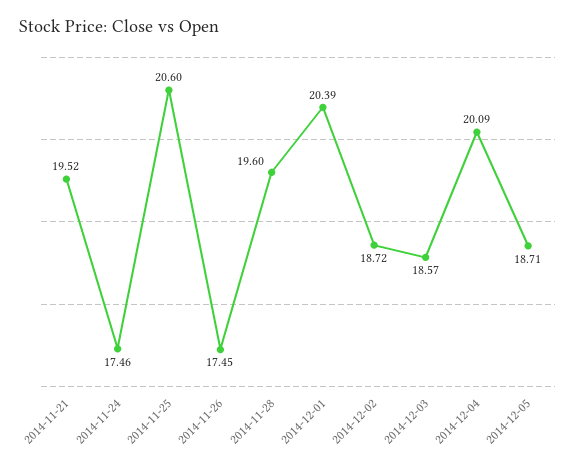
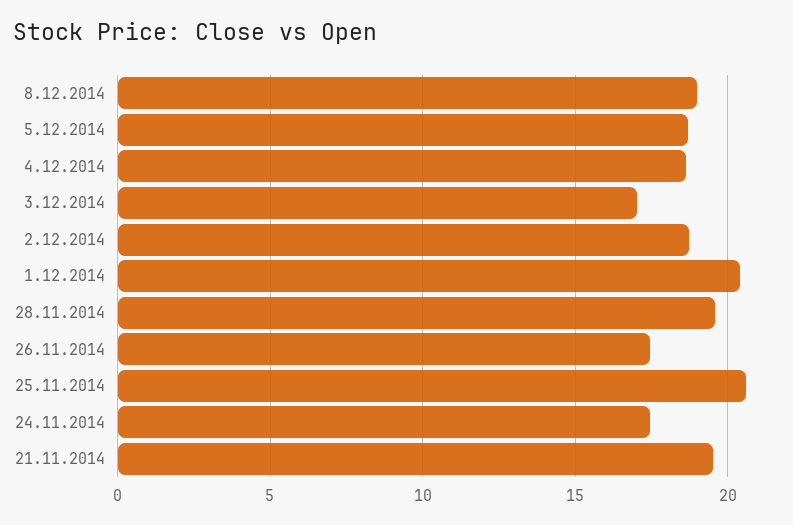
2014-12-03: 18.57 -> 17
2014-12-04: 20.09 -> 18.5
8.12.2014: none -> 19

